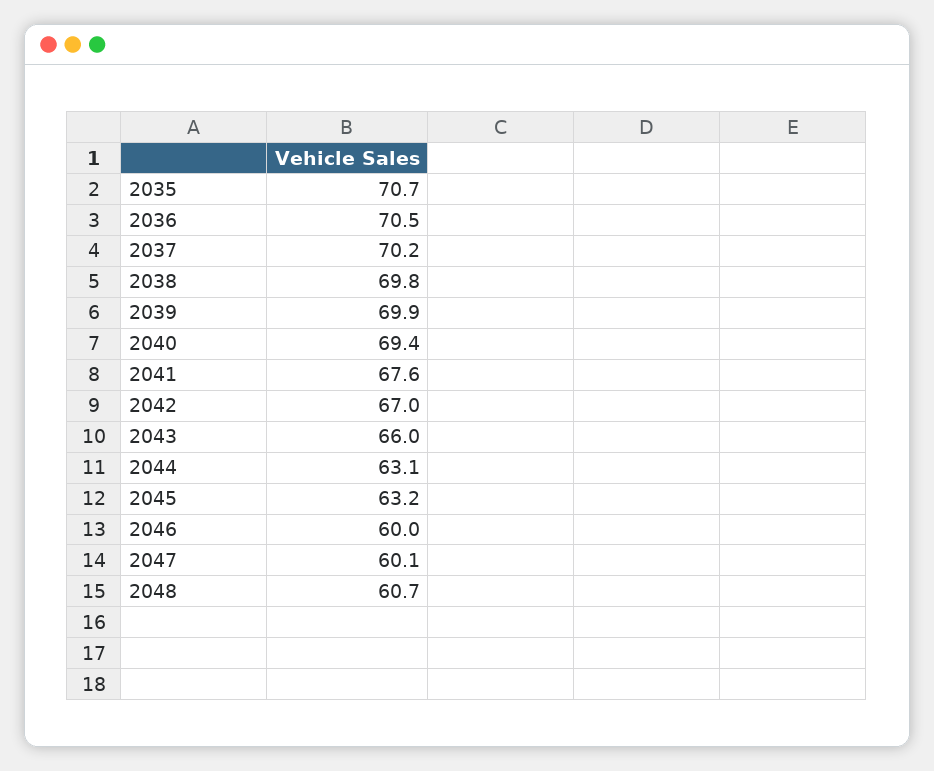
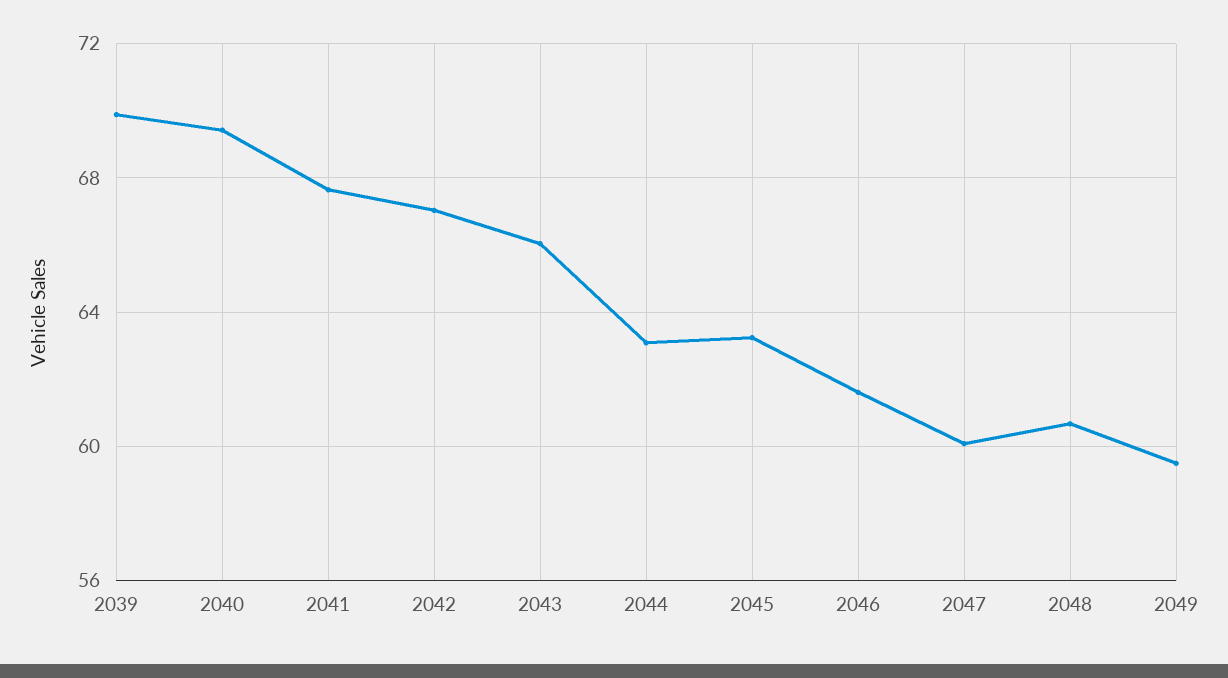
2035: 70.7 -> none
2036: 70.5 -> none
2037: 70.2 -> none
2038: 69.8 -> none
2046: 60 -> 61.5
2049: none -> 59.5

